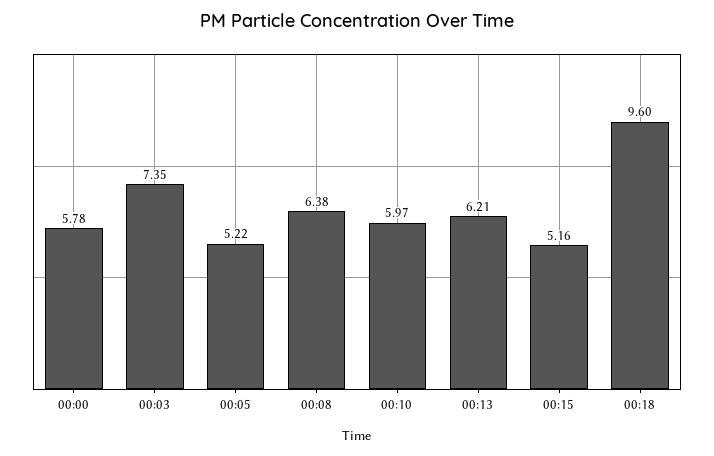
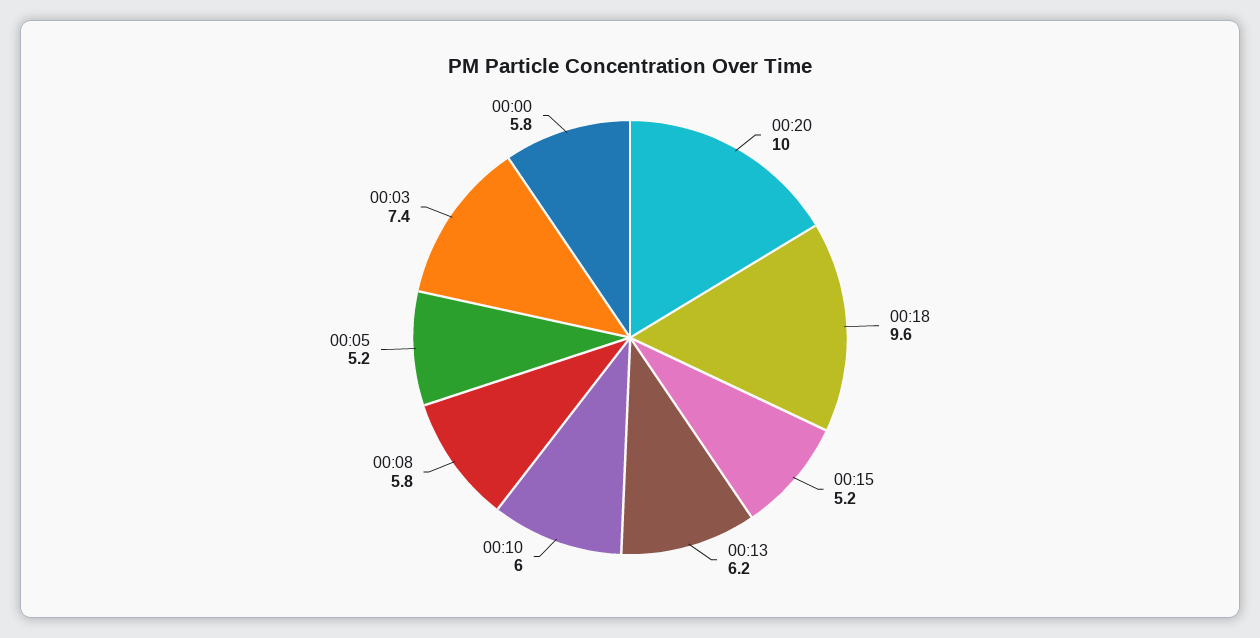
00:08: 6.38 -> 5.8
00:20: none -> 10

